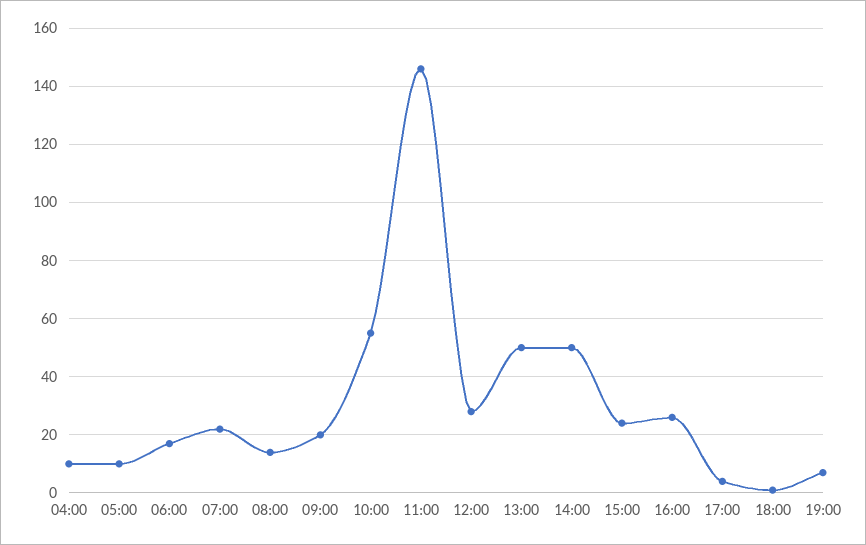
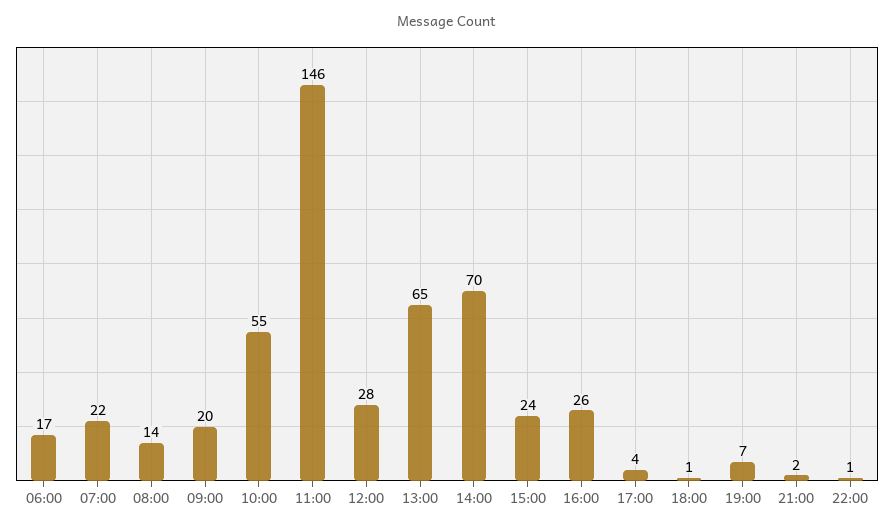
04:00: 10 -> none
05:00: 10 -> none
13:00: 50 -> 65
14:00: 50 -> 70
21:00: none -> 2
22:00: none -> 1

